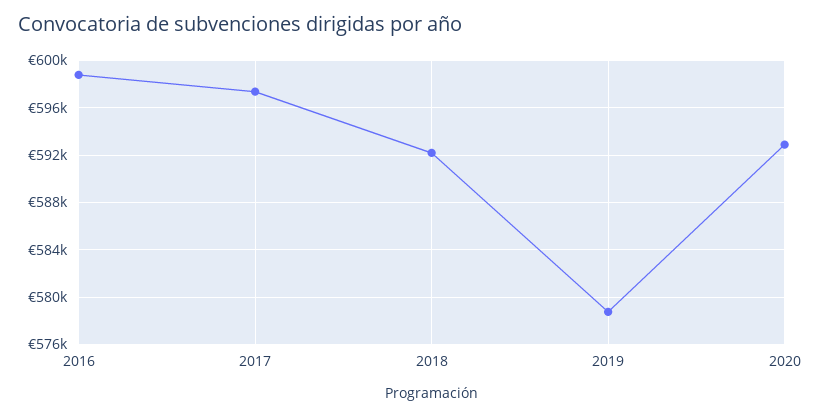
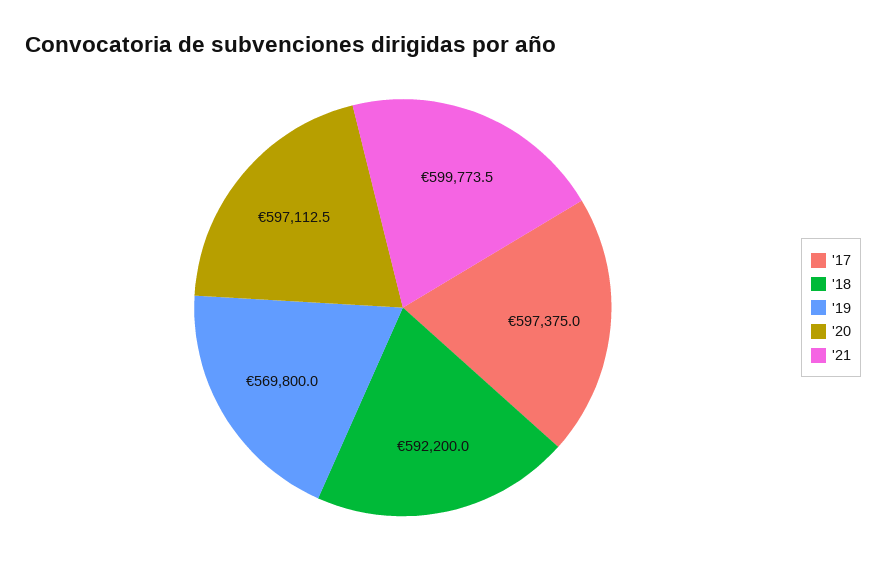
2016: 599000 -> none
2019: 579000 -> 569800
2020: 593000 -> 597112.5
'21: none -> 599773.5

